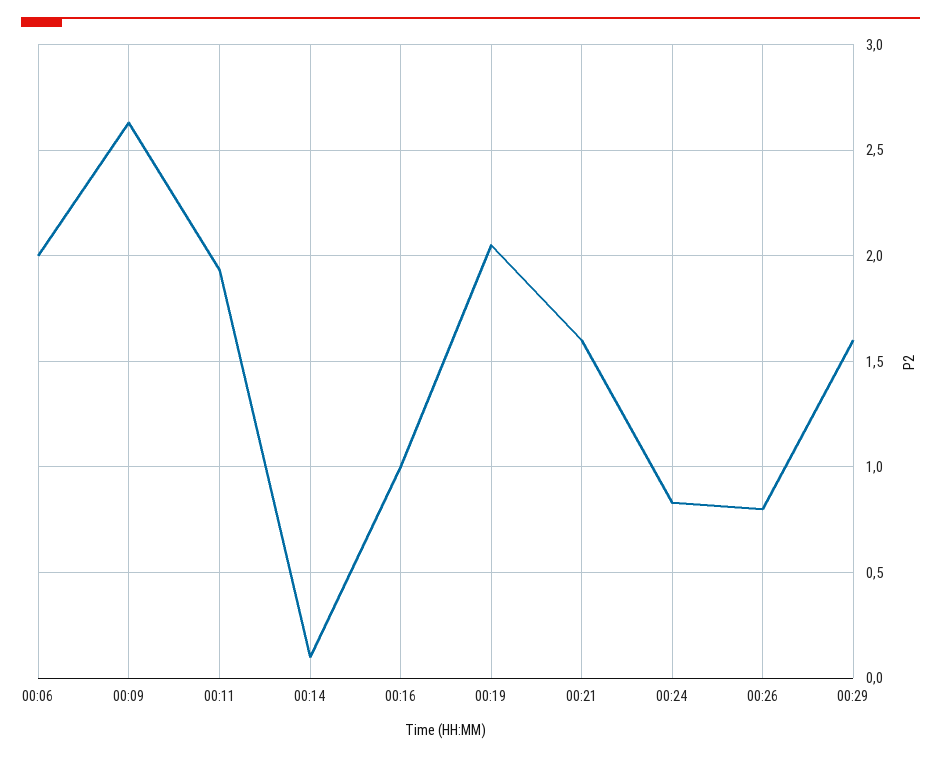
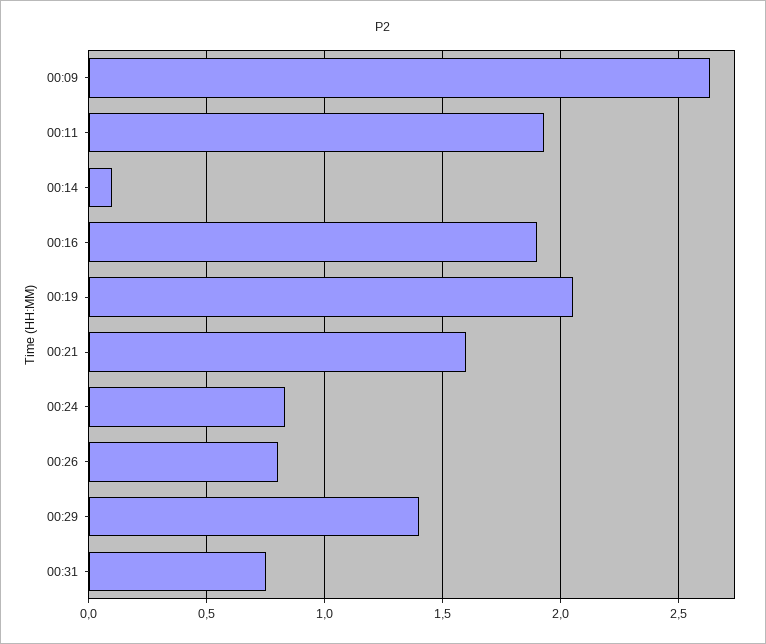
00:06: 2 -> none
00:16: 1 -> 1.9
00:29: 1.6 -> 1.4
00:31: none -> 0.75

